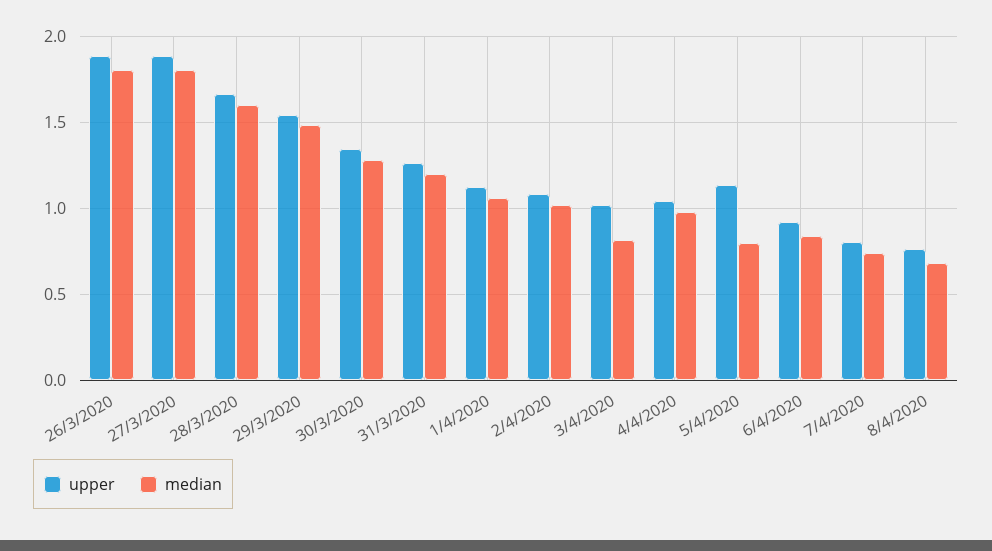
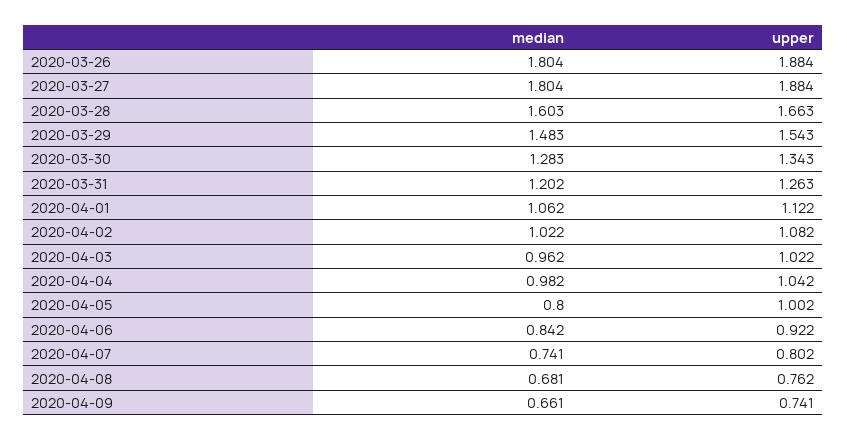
median, 3/4/2020: 0.8 -> 0.962
upper, 5/4/2020: 1.15 -> 1.002
median, 2020-04-09: none -> 0.661
upper, 2020-04-09: none -> 0.741

